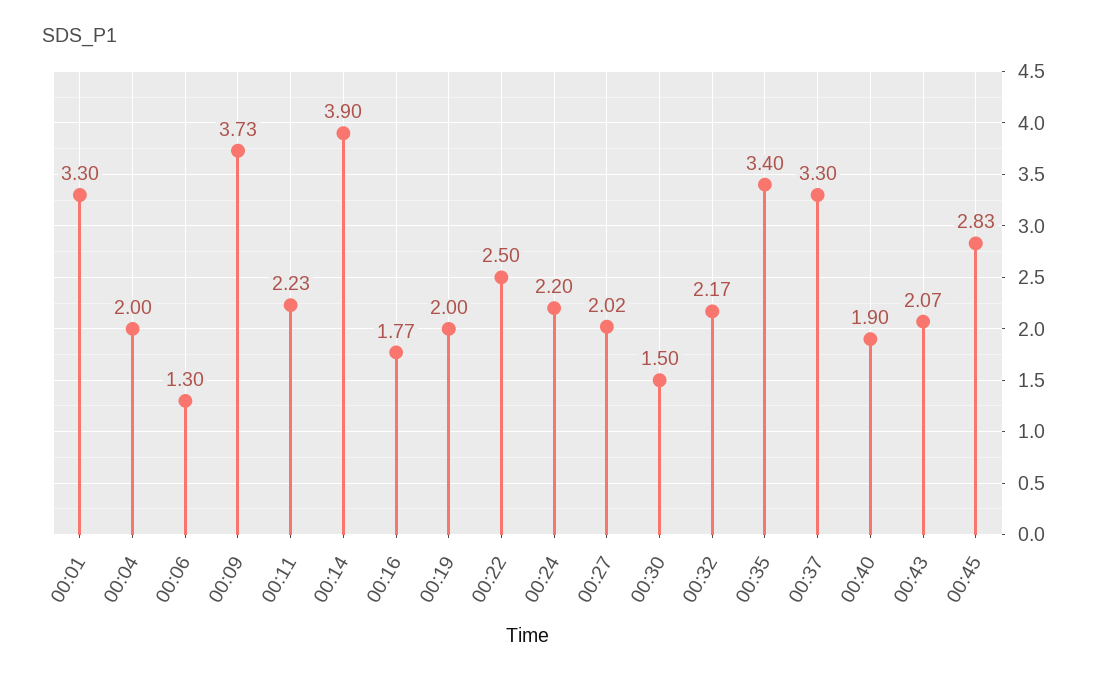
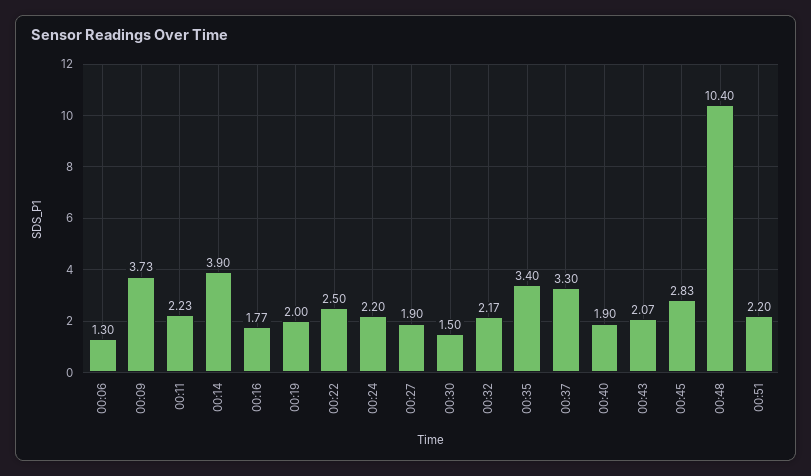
00:01: 3.3 -> none
00:04: 2 -> none
00:27: 2.02 -> 1.9
00:48: none -> 10.4
00:51: none -> 2.2

